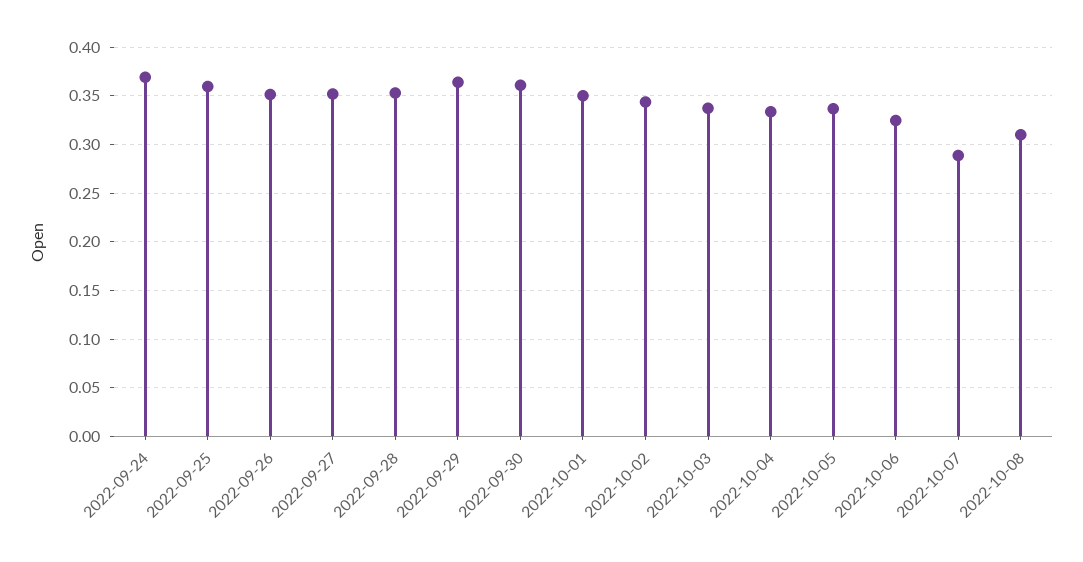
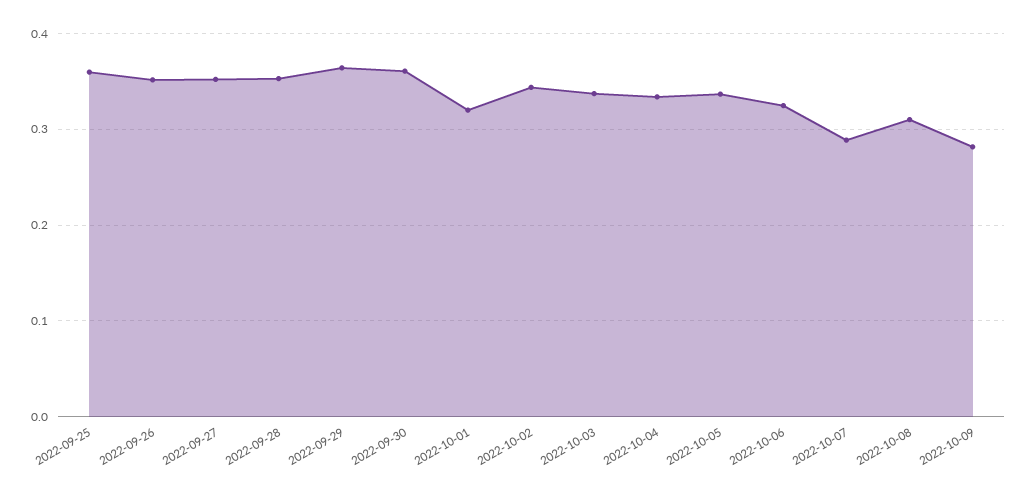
2022-09-24: 0.37 -> none
2022-10-01: 0.35 -> 0.32
2022-10-09: none -> 0.28

